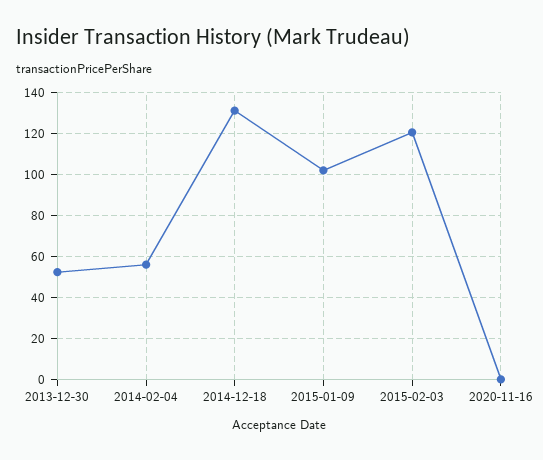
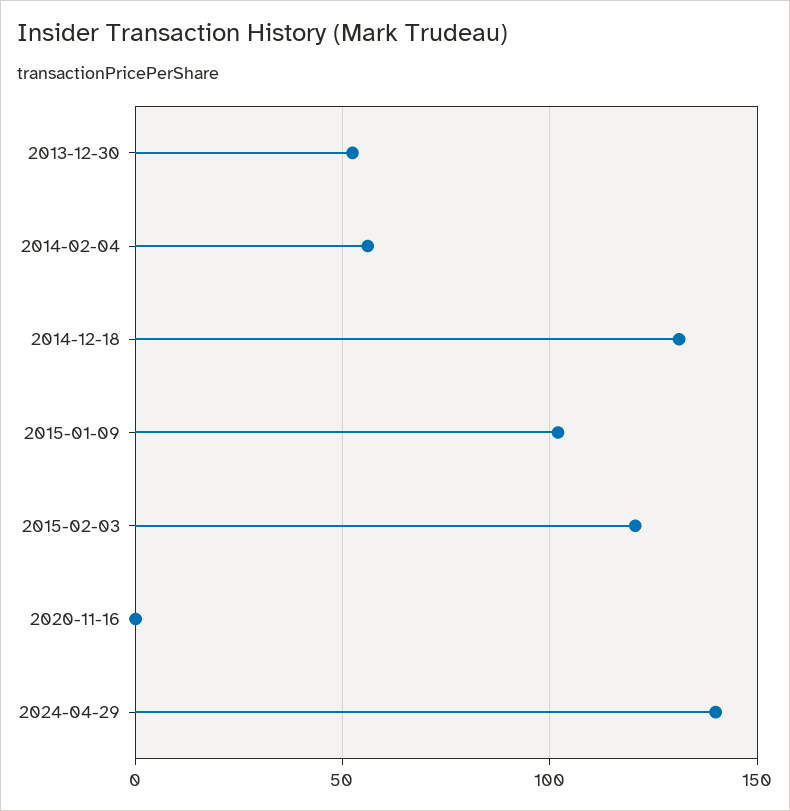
2024-04-29: none -> 140

